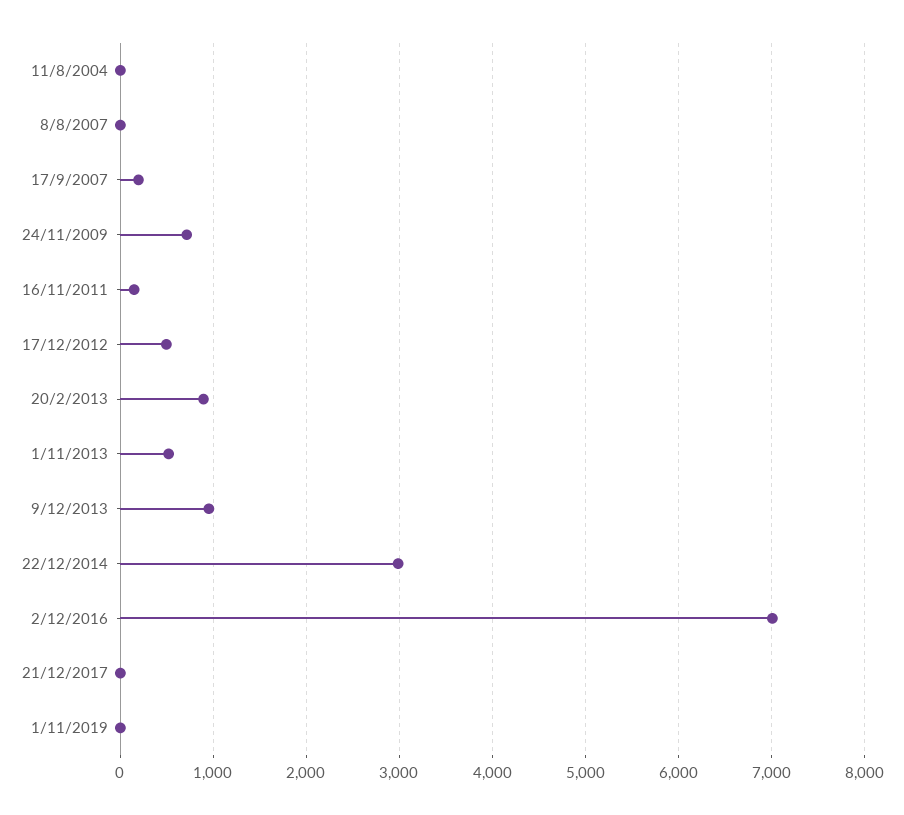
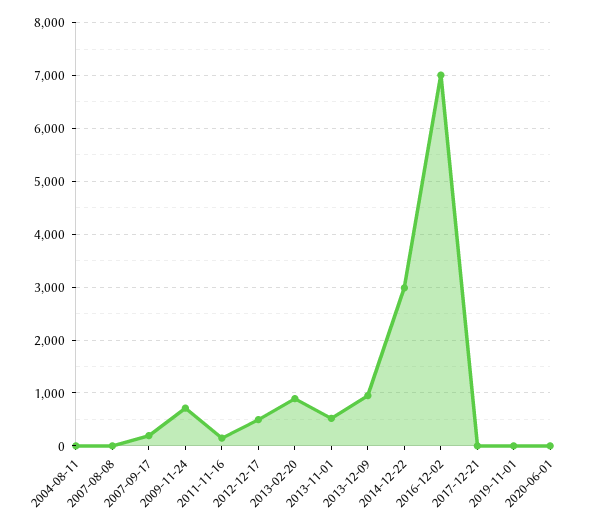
2020-06-01: none -> 0

